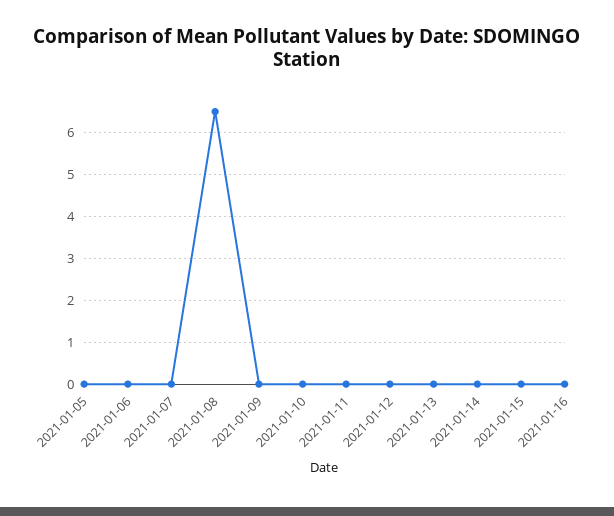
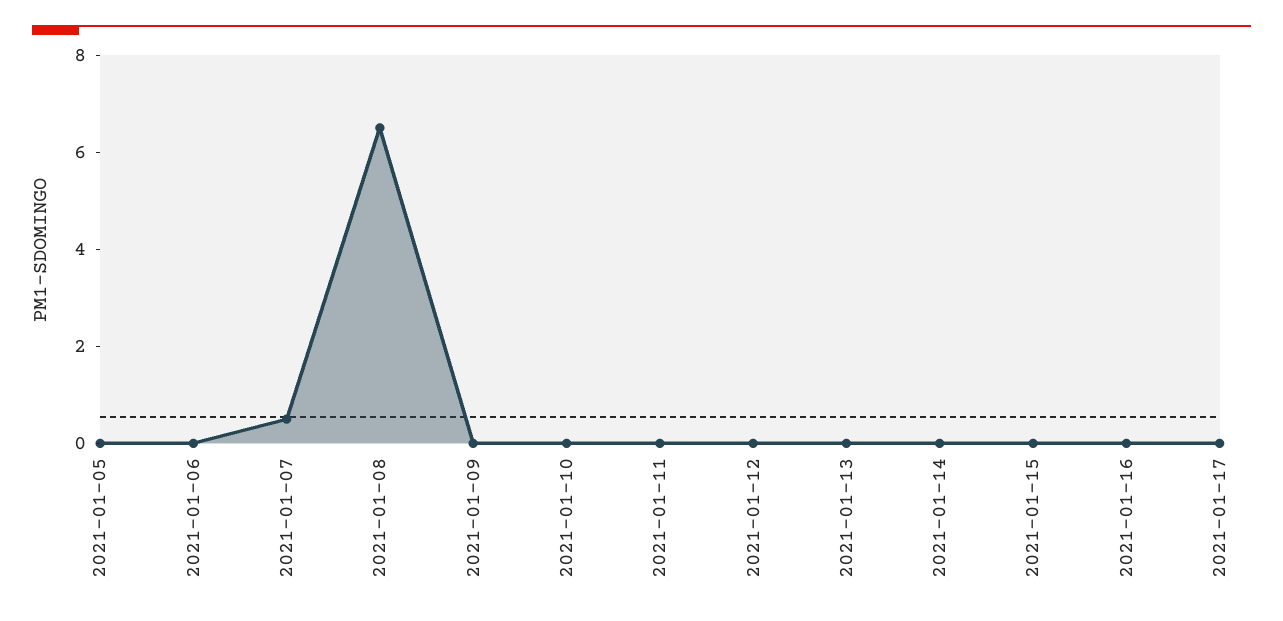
2021-01-07: 0 -> 0.5
2021-01-17: none -> 0

